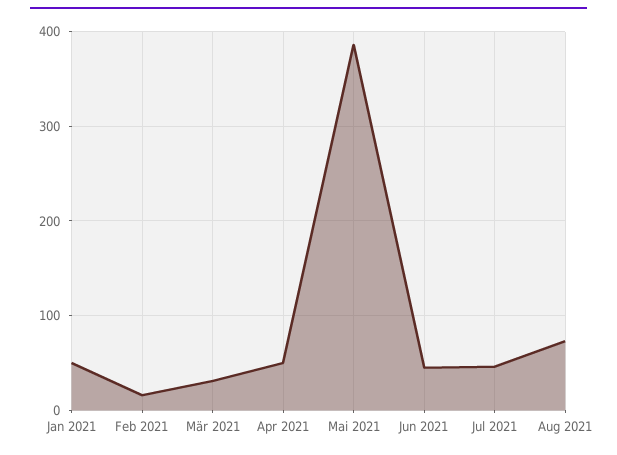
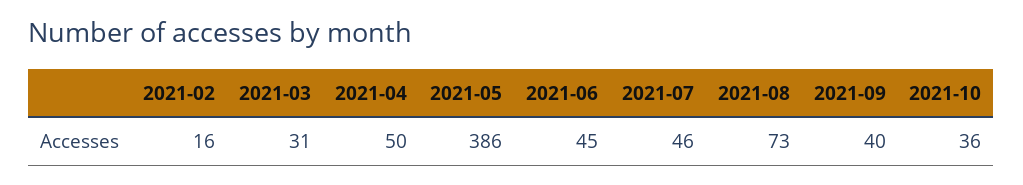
Jan 2021: 50 -> none
2021-09: none -> 40
2021-10: none -> 36

